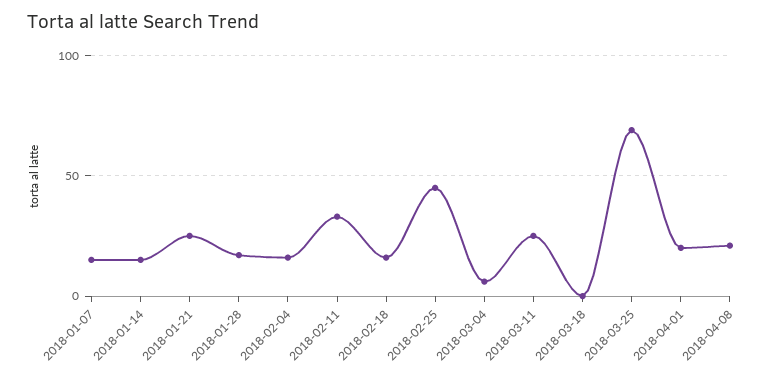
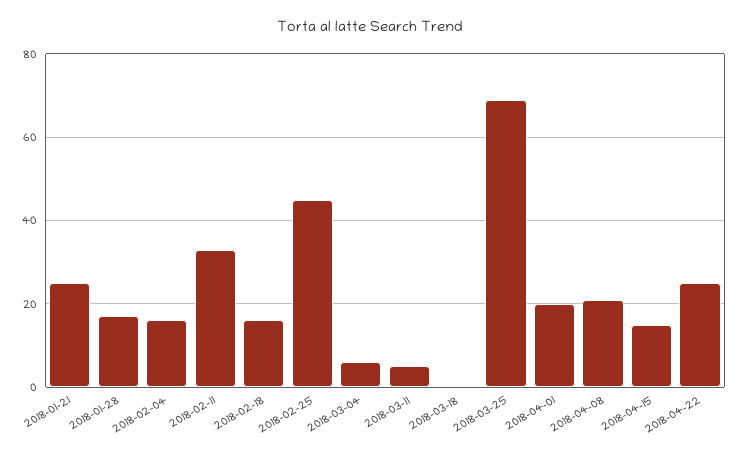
2018-01-07: 15 -> none
2018-01-14: 15 -> none
2018-03-11: 25 -> 5
2018-04-15: none -> 15
2018-04-22: none -> 25

